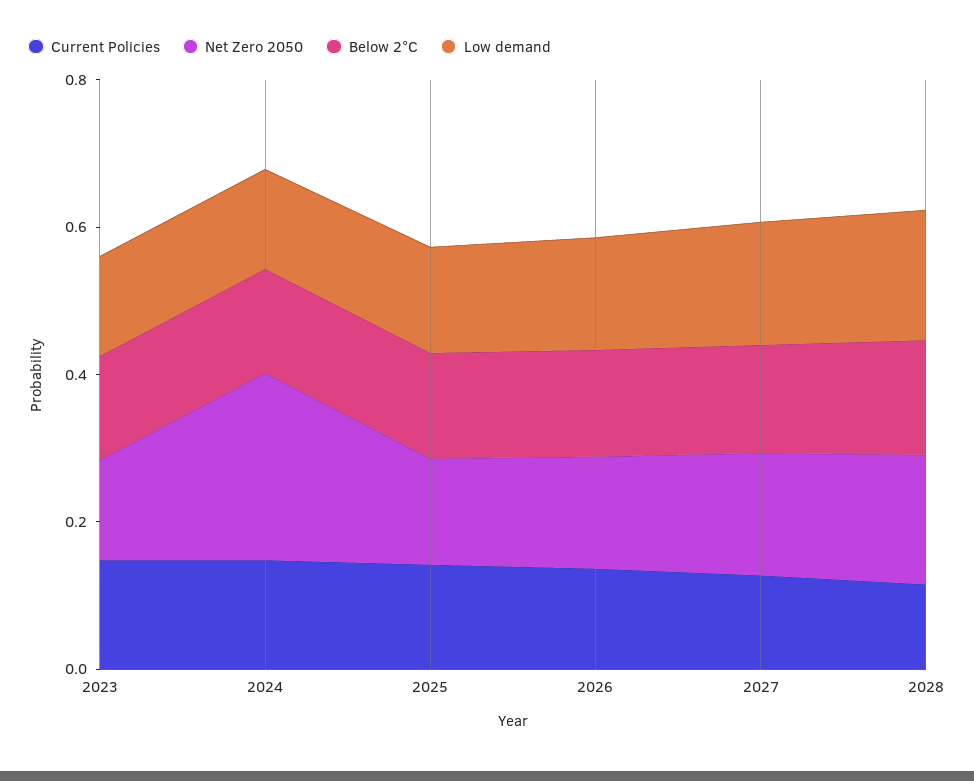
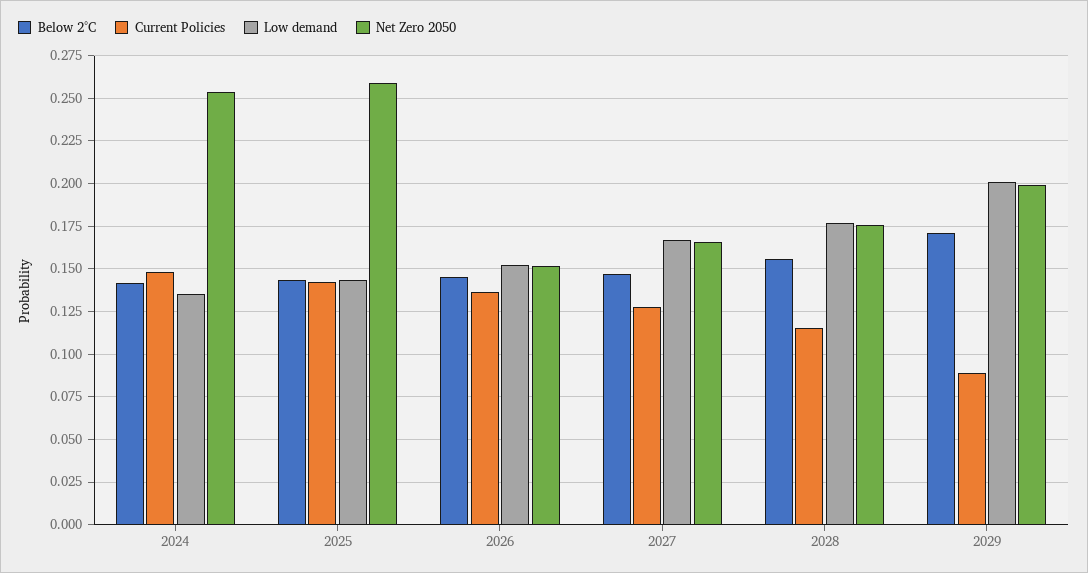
Current Policies, 2023: 0.15 -> none
Net Zero 2050, 2023: 0.15 -> none
Below 2°C, 2023: 0.15 -> none
Low demand, 2023: 0.15 -> none
Net Zero 2050, 2025: 0.15 -> 0.26
Below 2°C, 2029: none -> 0.17
Current Policies, 2029: none -> 0.09
Low demand, 2029: none -> 0.2
Net Zero 2050, 2029: none -> 0.2

